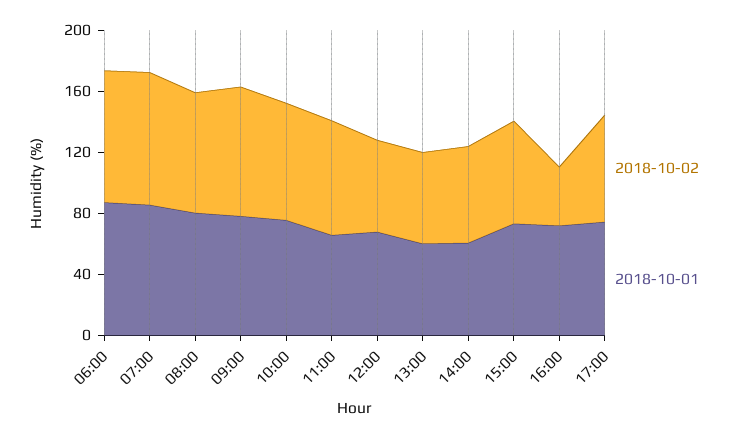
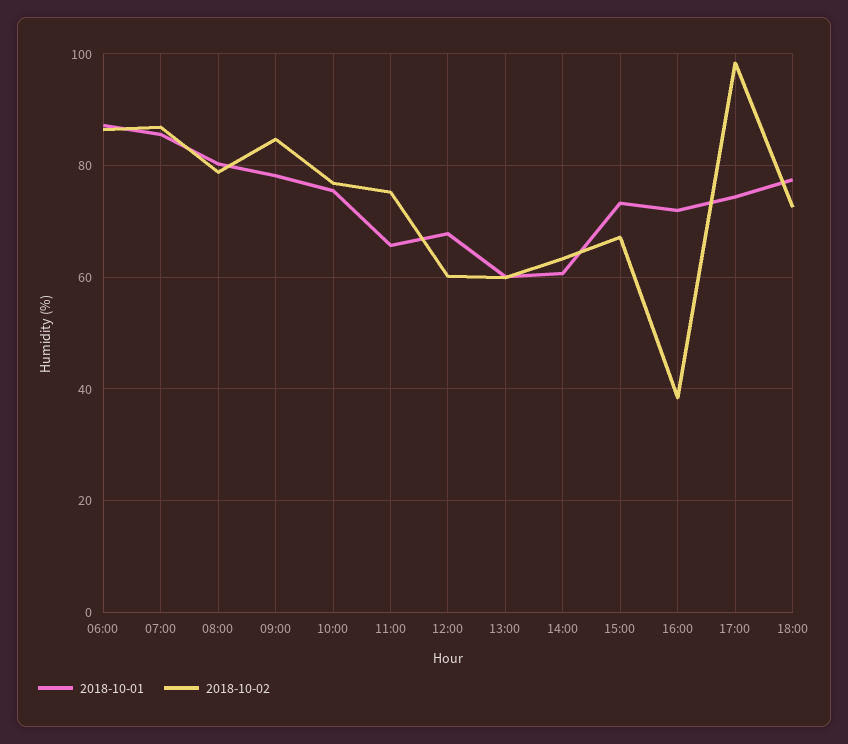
2018-10-02, 17:00: 70 -> 98
2018-10-01, 18:00: none -> 78
2018-10-02, 18:00: none -> 72

